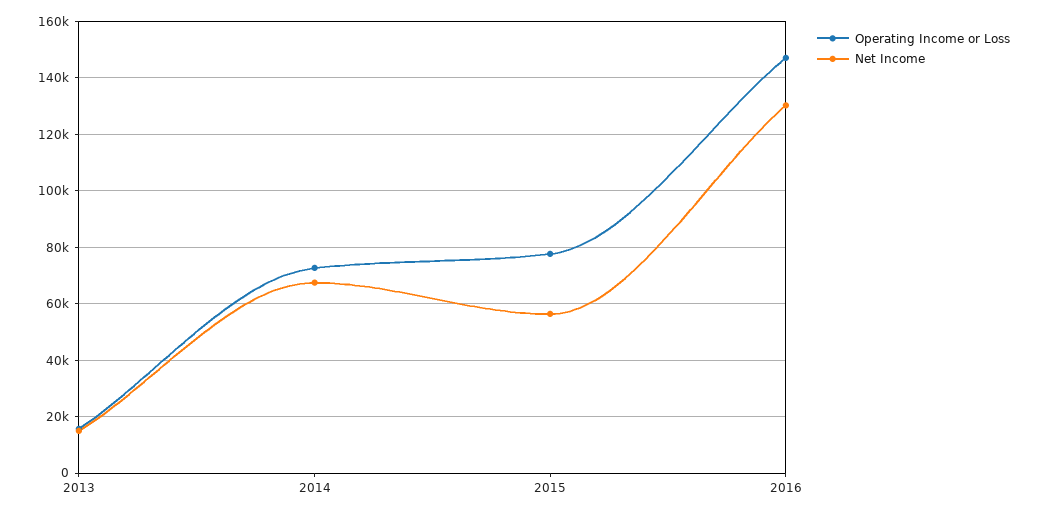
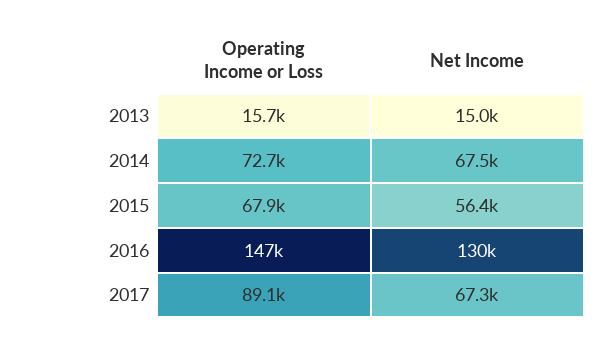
Operating Income or Loss, 2015: 77500 -> 67900
Operating Income or Loss, 2017: none -> 89100
Net Income, 2017: none -> 67300

